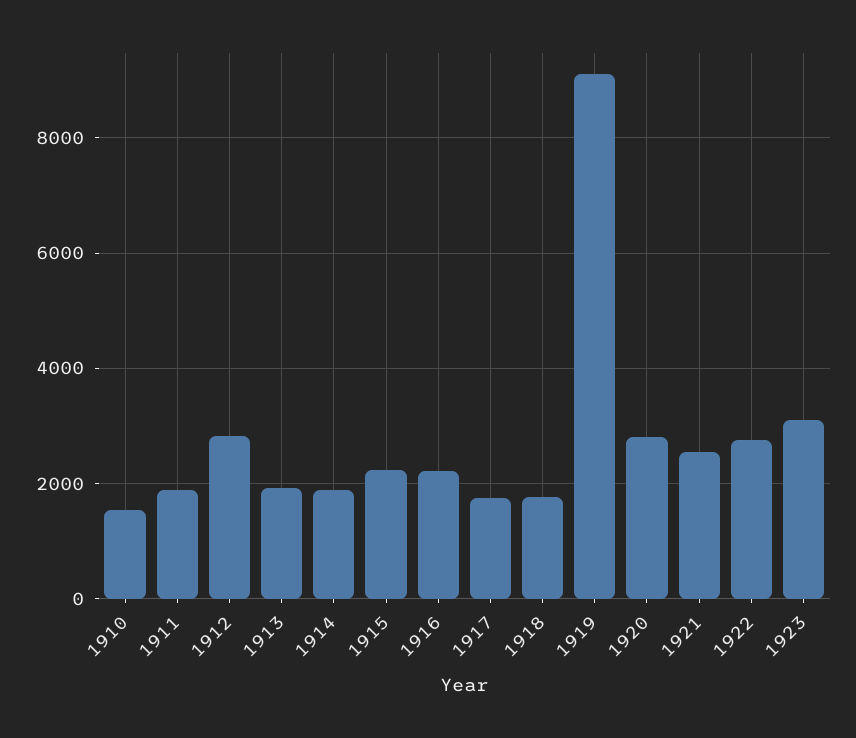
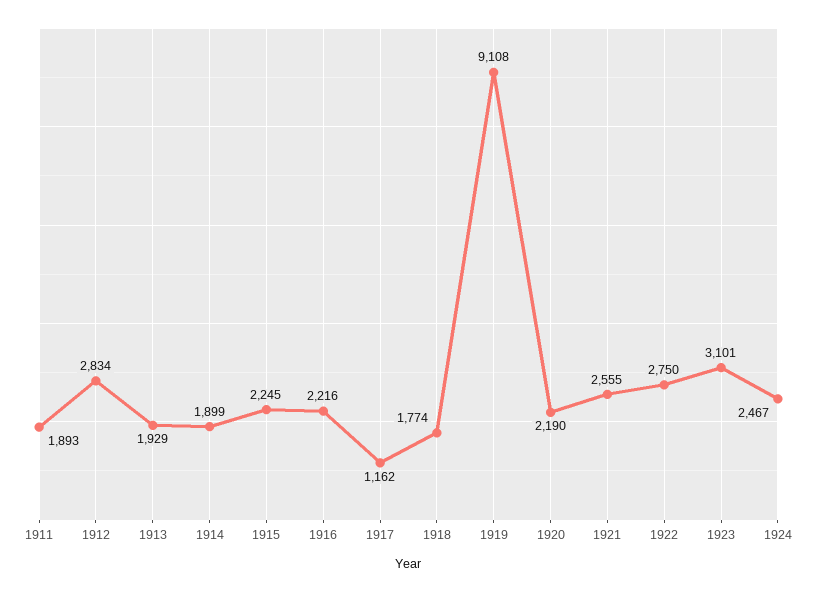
1910: 1600 -> none
1917: 1800 -> 1162
1920: 2800 -> 2190
1924: none -> 2467

